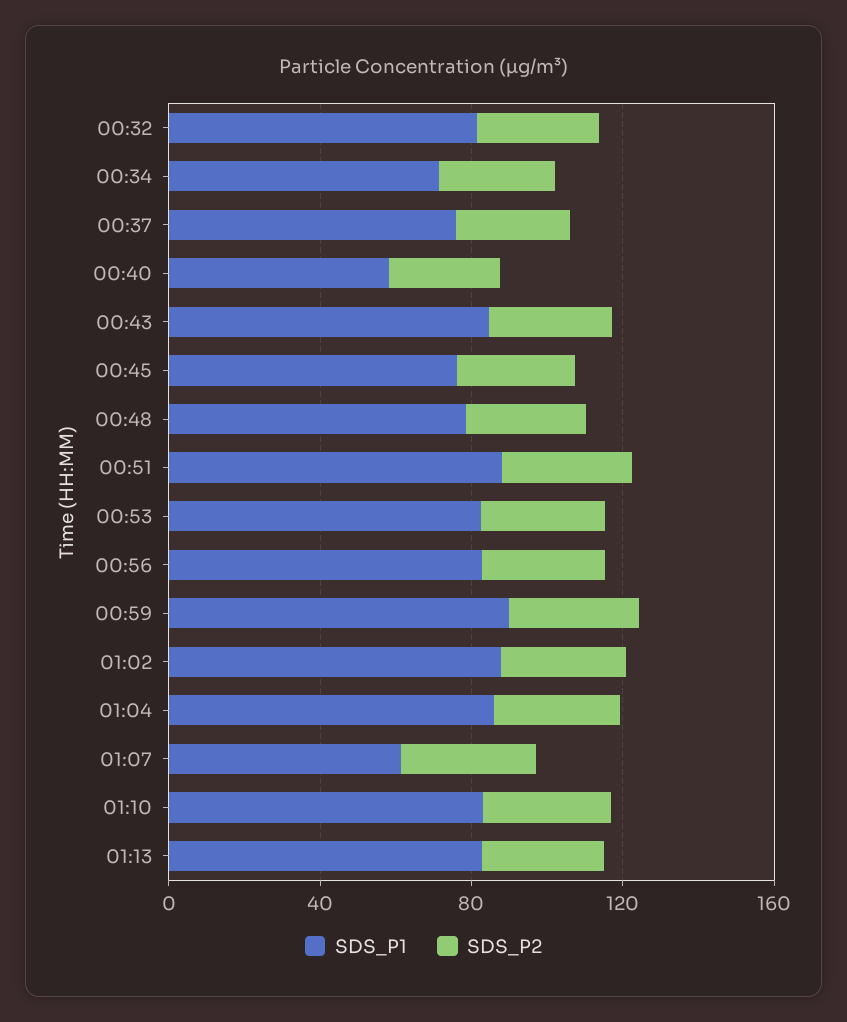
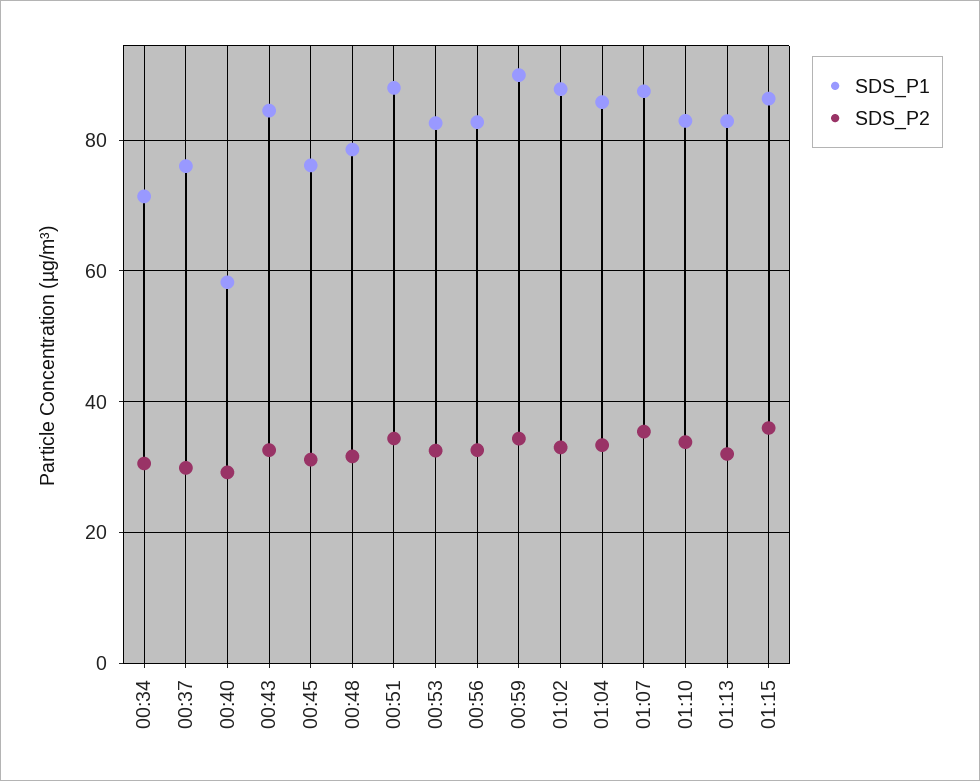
SDS_P1, 00:32: 80 -> none
SDS_P2, 00:32: 30 -> none
SDS_P1, 01:07: 60 -> 88
SDS_P1, 01:15: none -> 86
SDS_P2, 01:15: none -> 36

